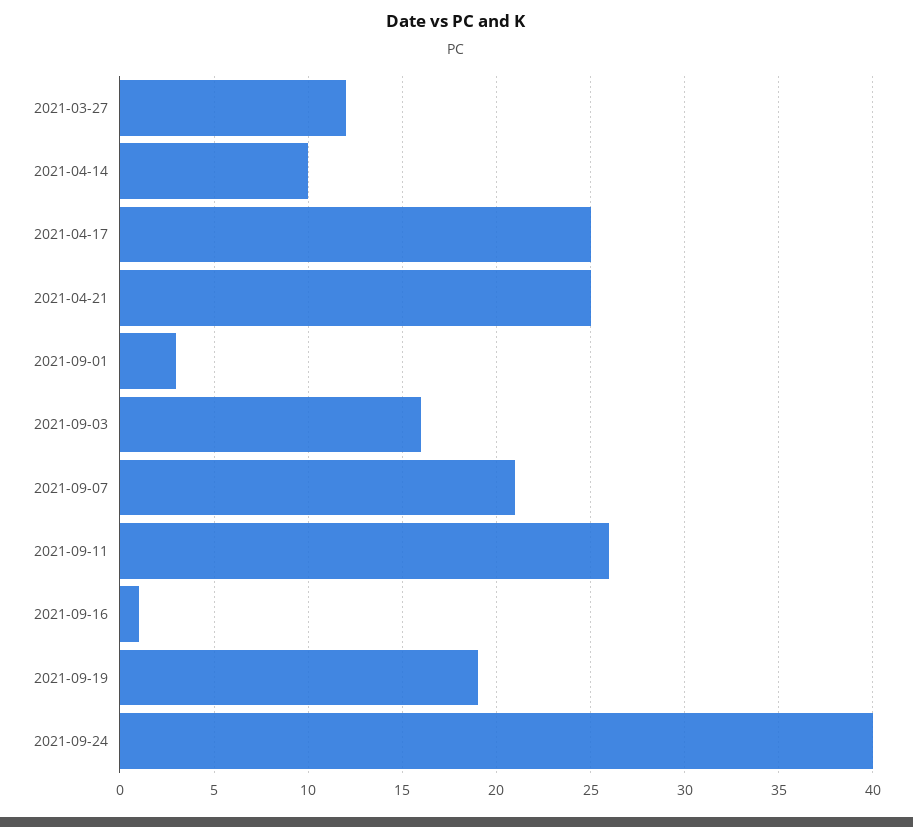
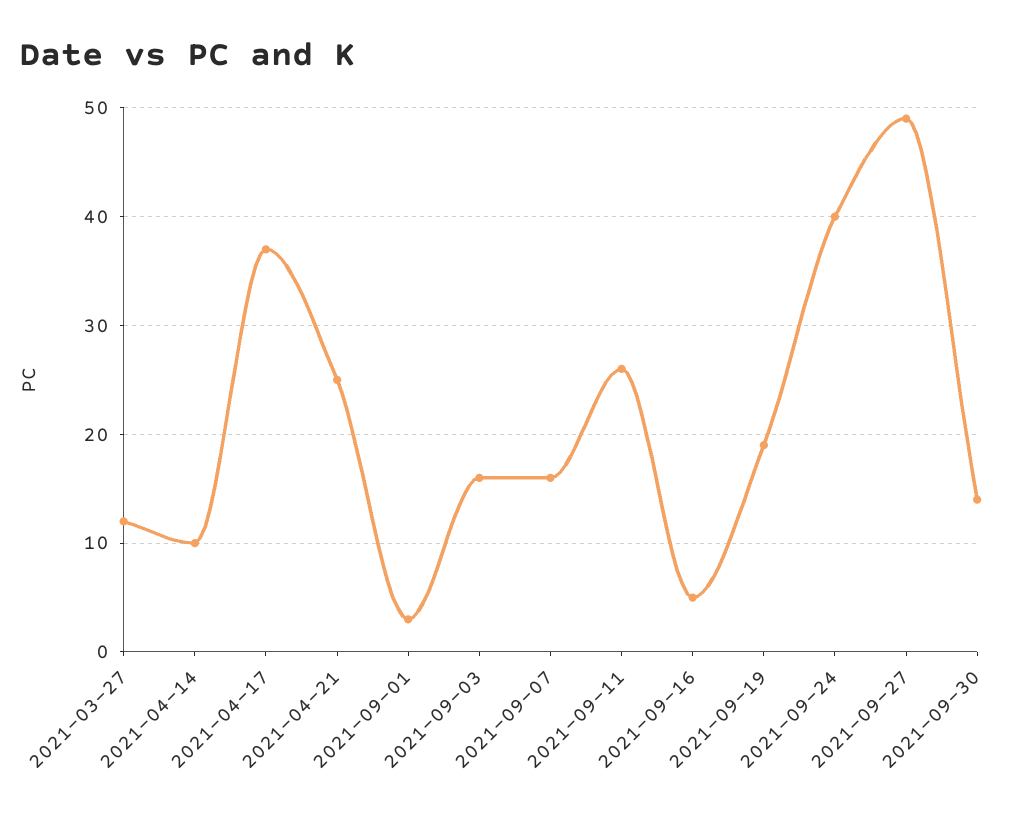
2021-04-17: 25 -> 37
2021-09-07: 21 -> 16
2021-09-16: 1 -> 5
2021-09-27: none -> 49
2021-09-30: none -> 14

